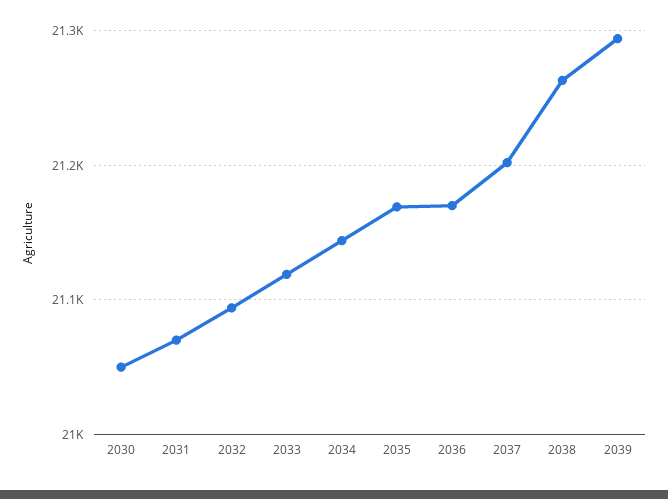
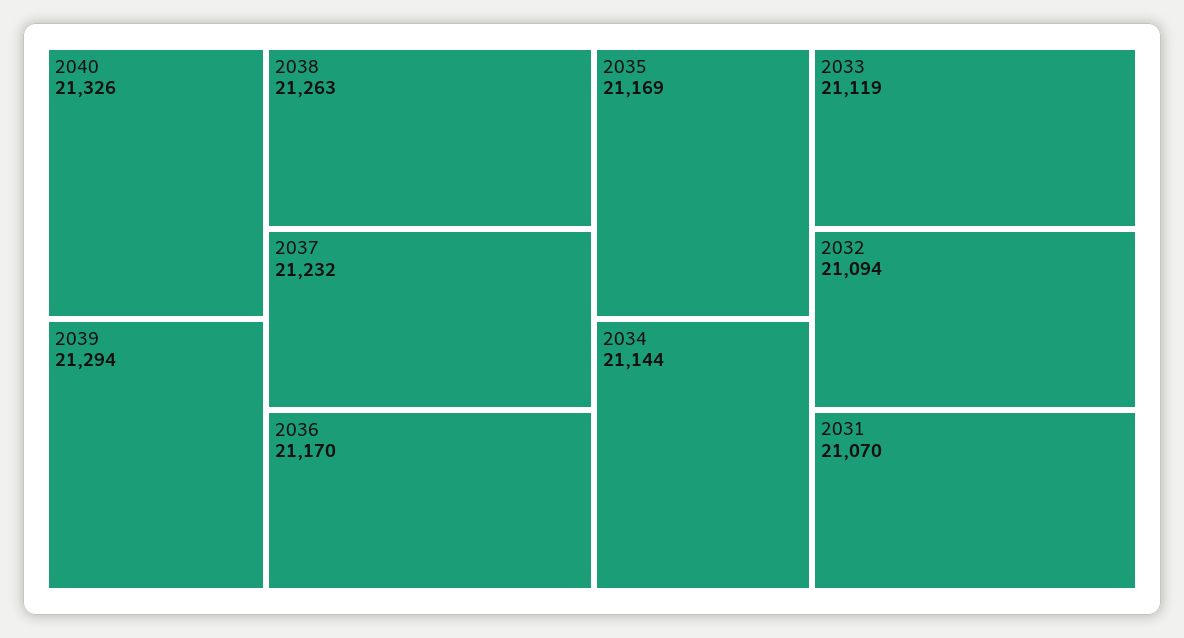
2030: 21050 -> none
2037: 21200 -> 21232
2040: none -> 21326

